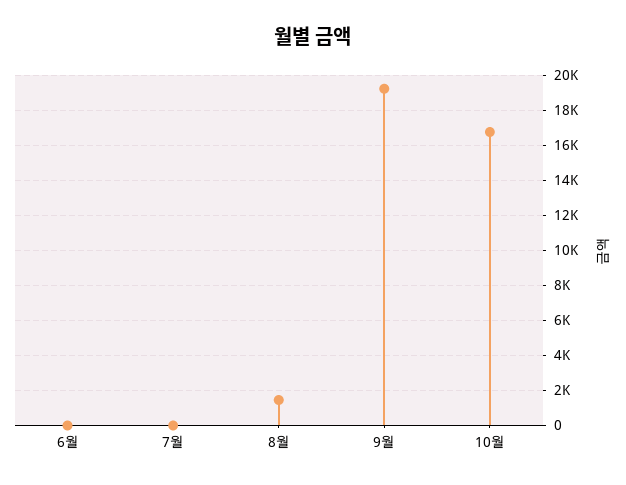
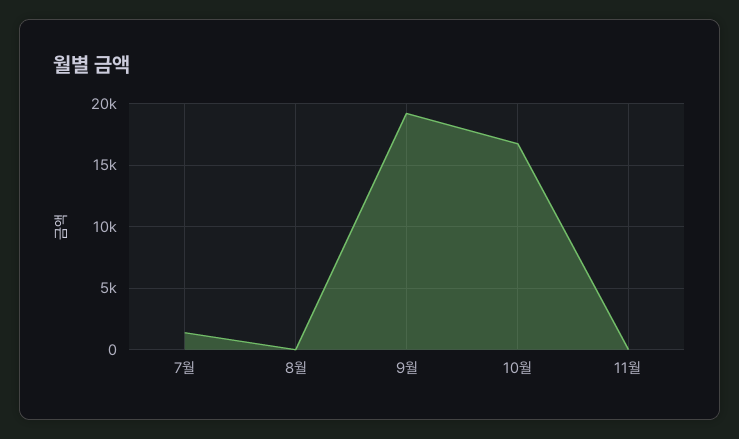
6월: 0 -> none
7월: 0 -> 1500
8월: 1500 -> 0
11월: none -> 0

